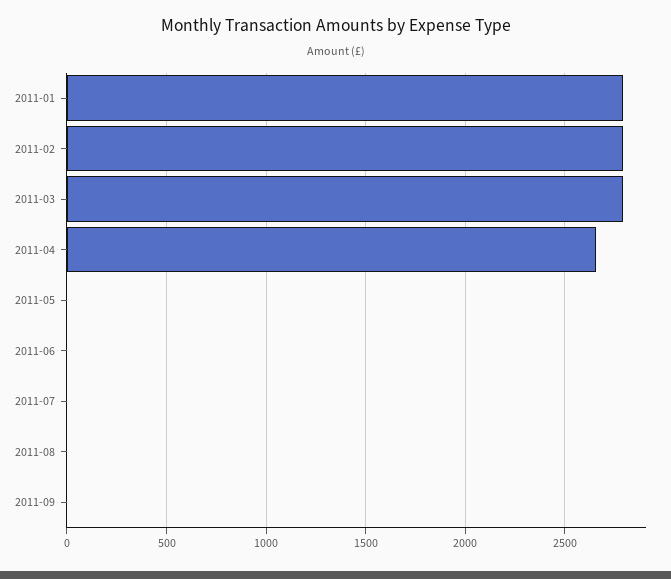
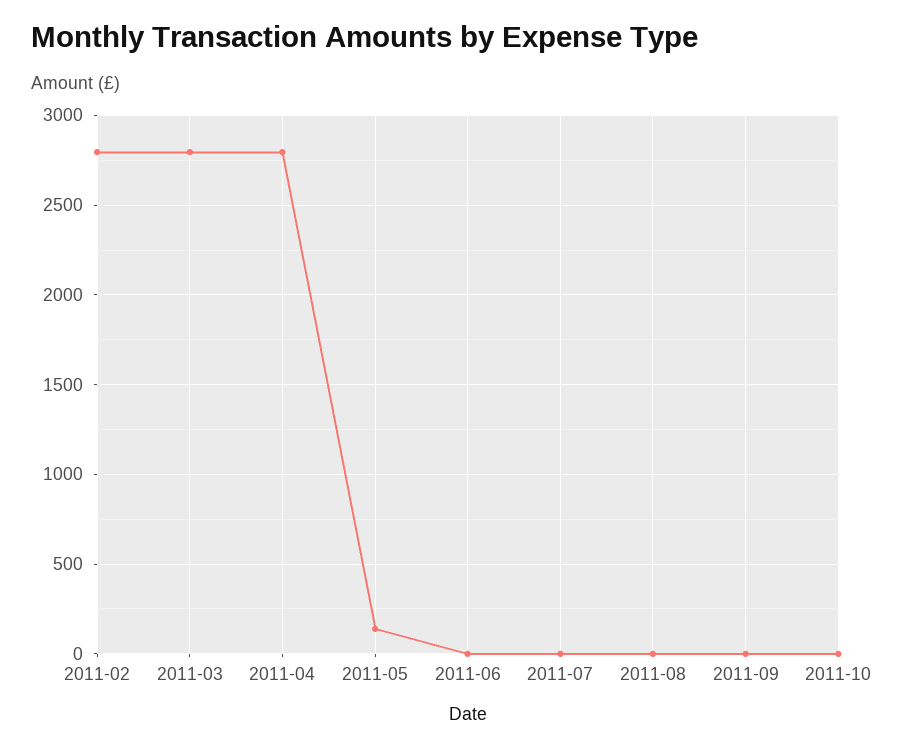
2011-01: 2800 -> none
2011-04: 2650 -> 2800
2011-05: 0 -> 150
2011-10: none -> 0

